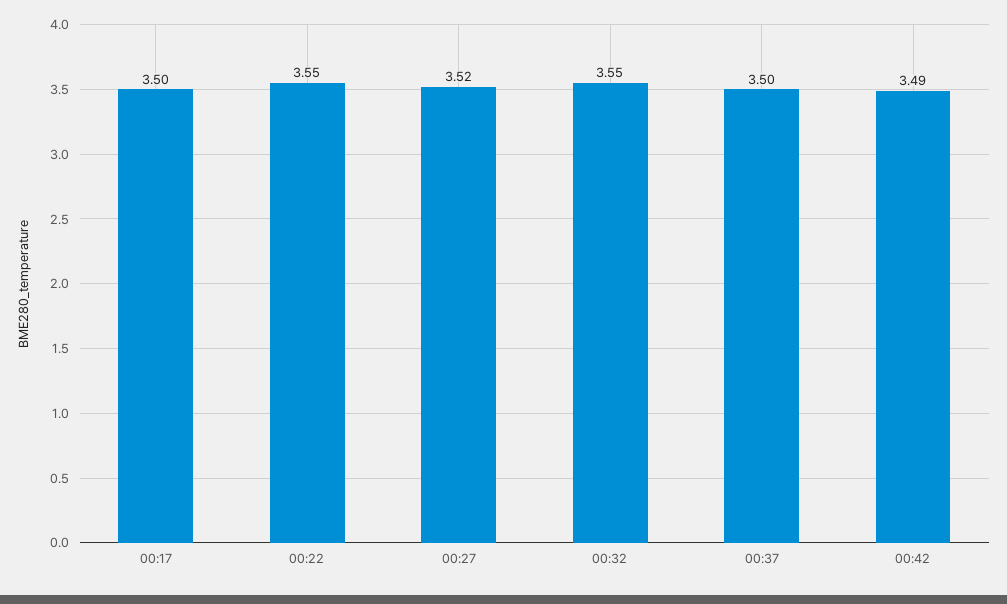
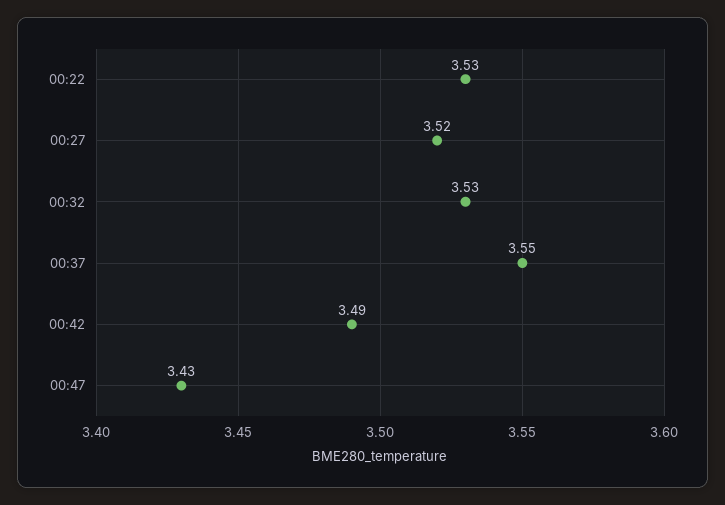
00:17: 3.5 -> none
00:22: 3.55 -> 3.53
00:32: 3.55 -> 3.53
00:37: 3.5 -> 3.55
00:47: none -> 3.43

